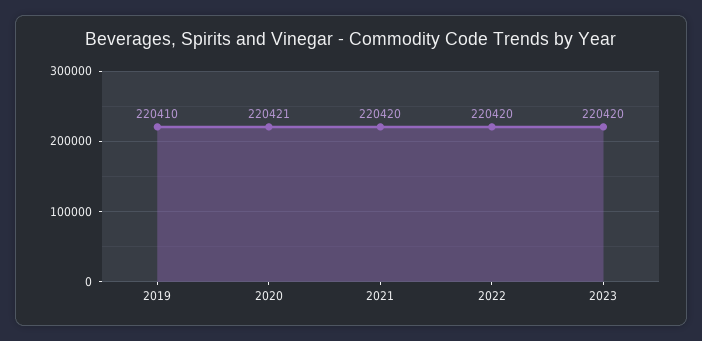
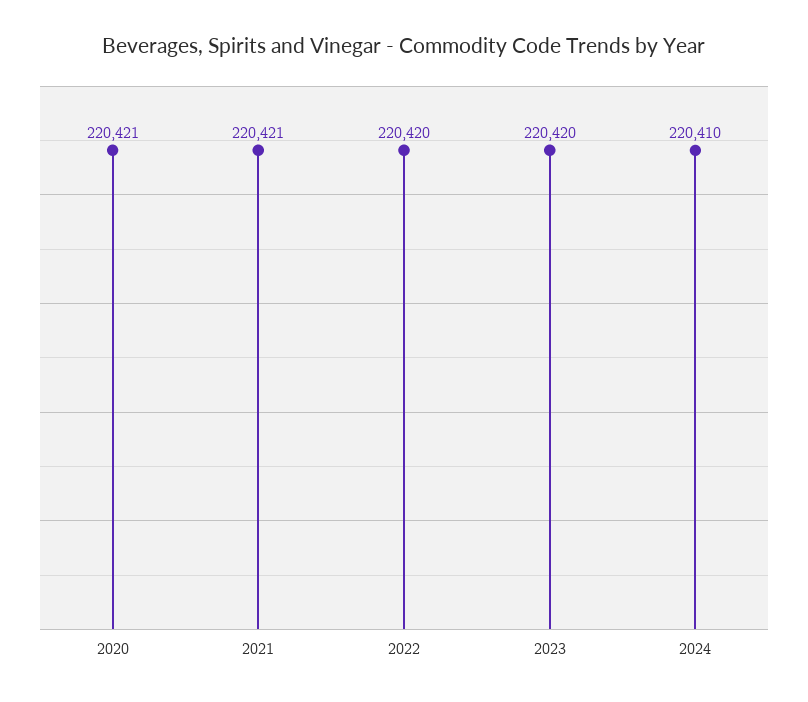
2019: 220410 -> none
2021: 220420 -> 220421
2024: none -> 220410

